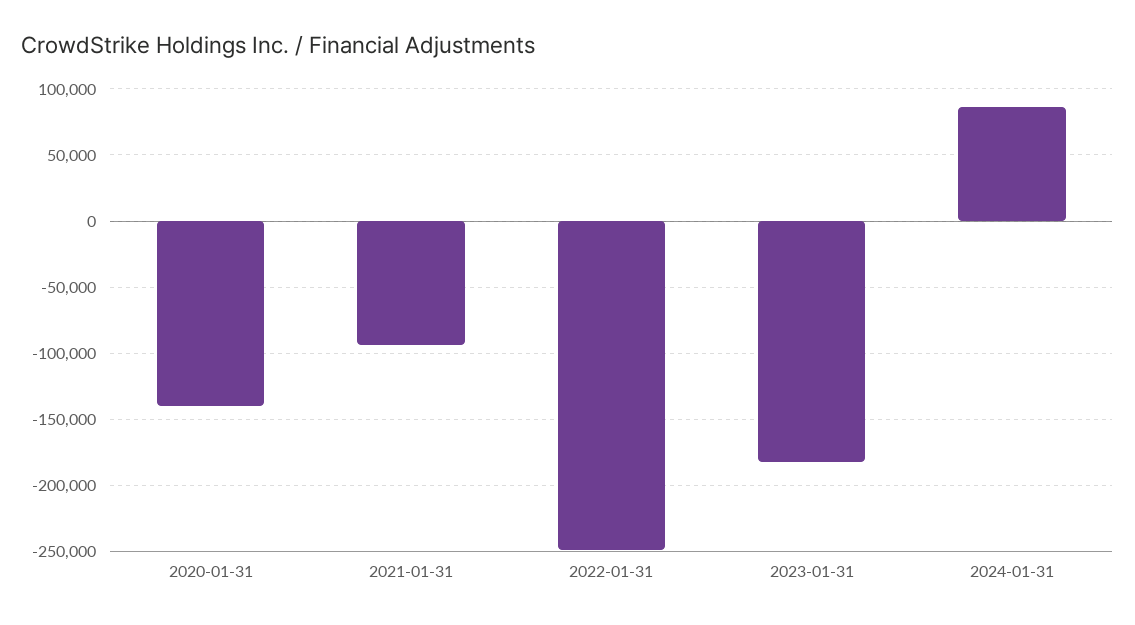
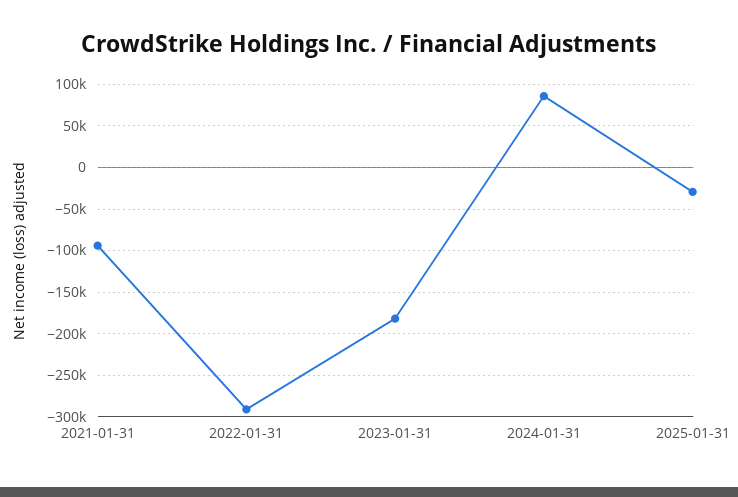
2020-01-31: -140000 -> none
2022-01-31: -250000 -> -290000
2025-01-31: none -> -30000

